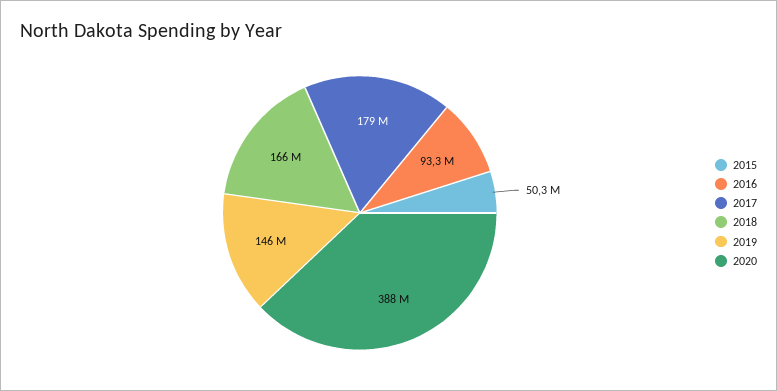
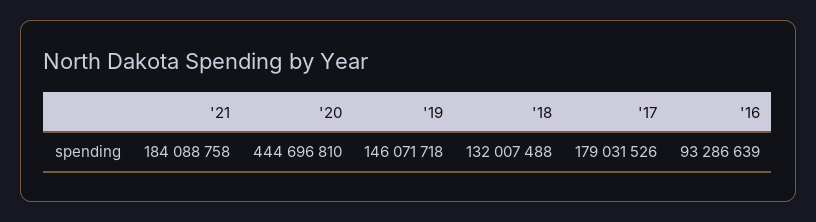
2015: 50300000 -> none
2018: 166000000 -> 132007488
2020: 388000000 -> 444696810
'21: none -> 184088758

